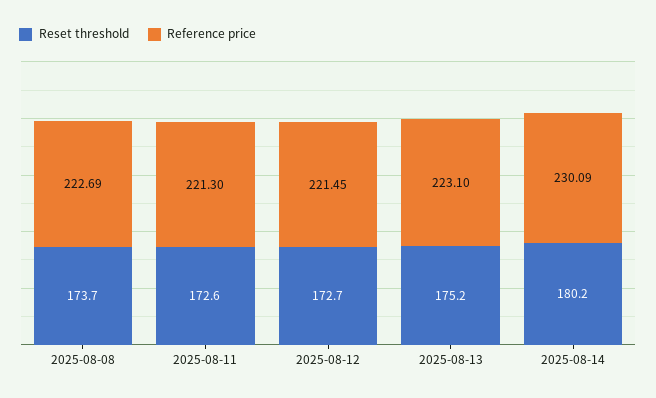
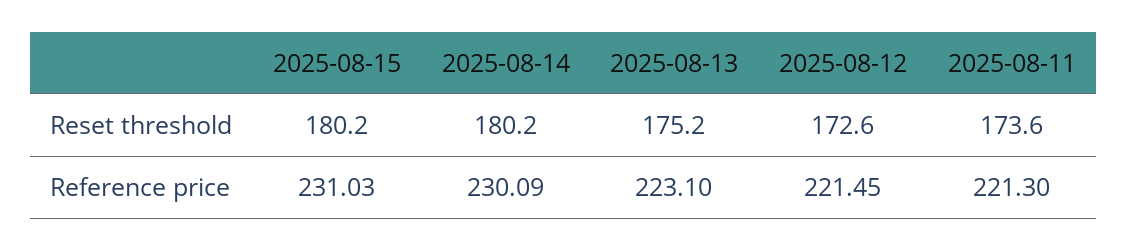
Reset threshold, 2025-08-08: 173.7 -> none
Reference price, 2025-08-08: 222.69 -> none
Reset threshold, 2025-08-11: 172.6 -> 173.6
Reset threshold, 2025-08-12: 172.7 -> 172.6
Reset threshold, 2025-08-15: none -> 180.2
Reference price, 2025-08-15: none -> 231.03

